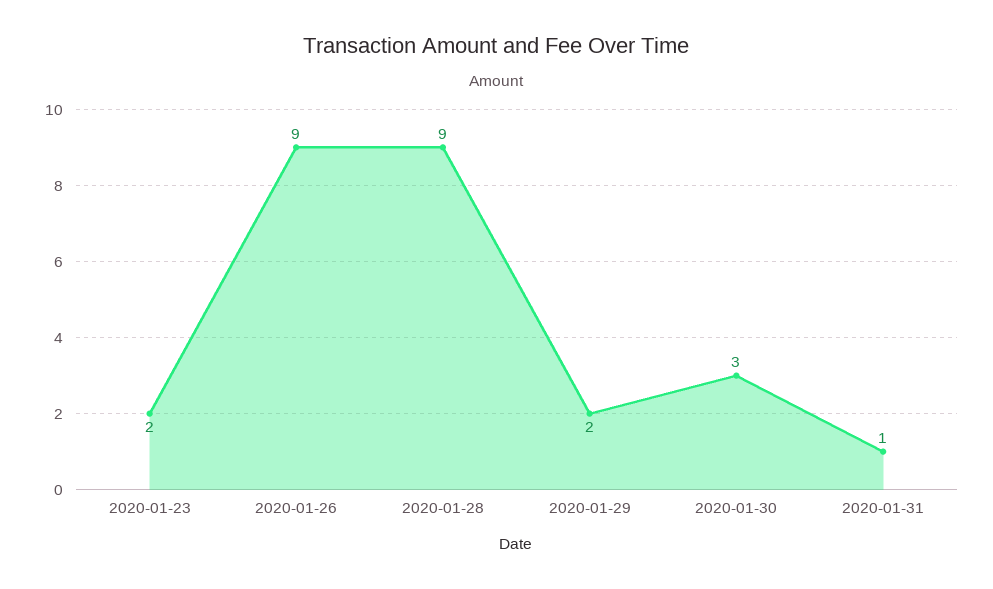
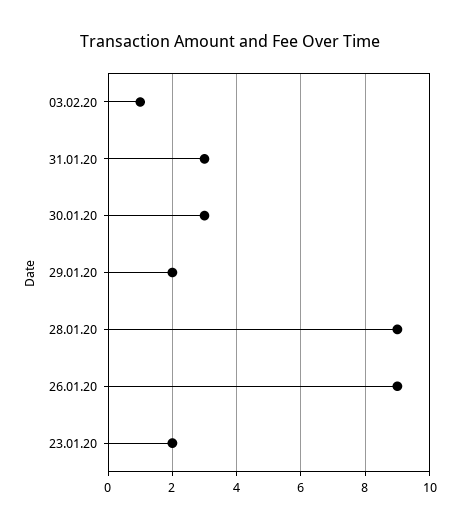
2020-01-31: 1 -> 3
03.02.20: none -> 1

